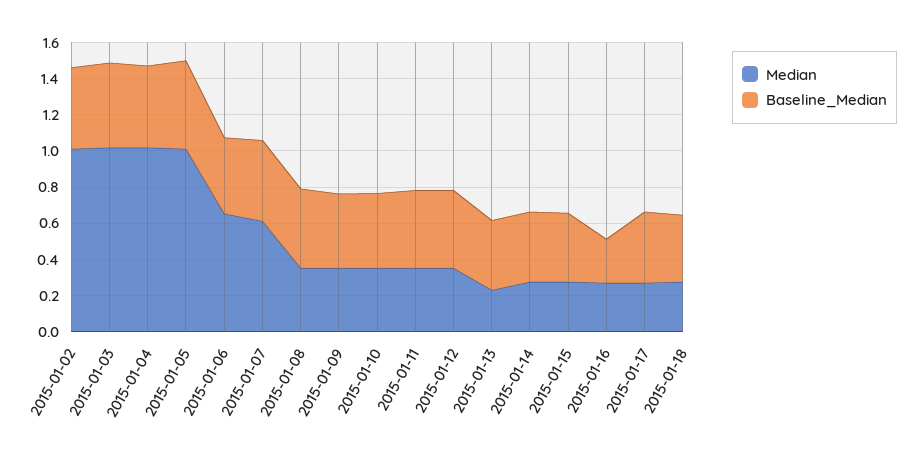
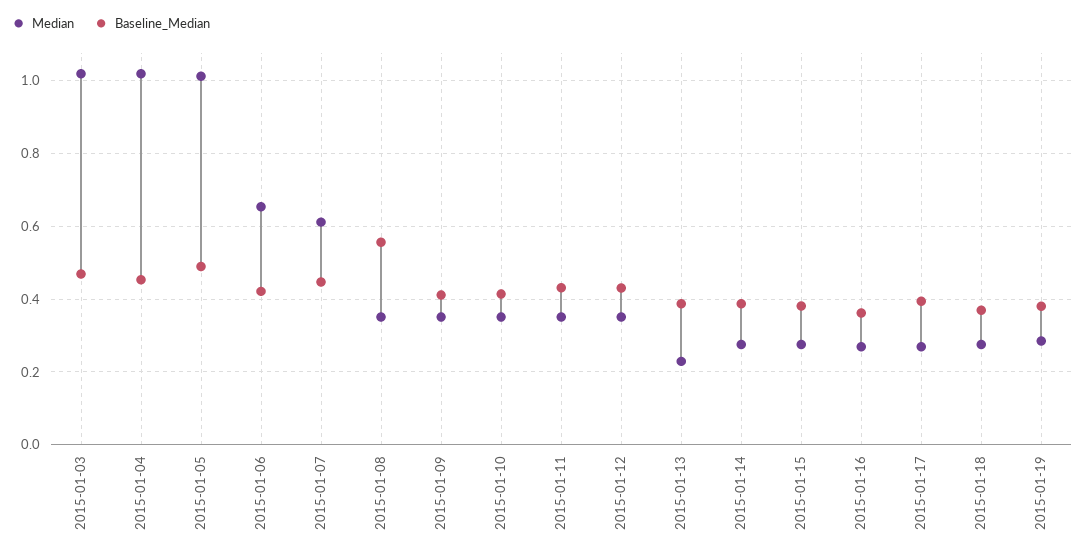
Median, 2015-01-02: 1 -> none
Baseline_Median, 2015-01-02: 0.45 -> none
Baseline_Median, 2015-01-08: 0.45 -> 0.56
Baseline_Median, 2015-01-16: 0.25 -> 0.36
Median, 2015-01-19: none -> 0.28
Baseline_Median, 2015-01-19: none -> 0.38

